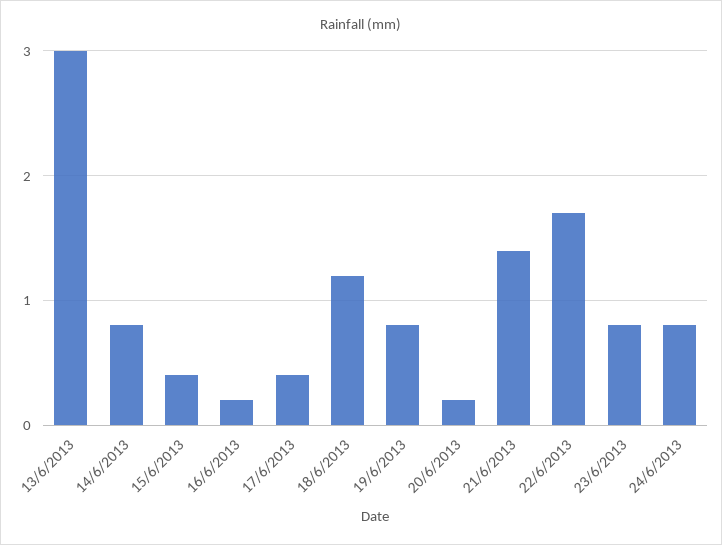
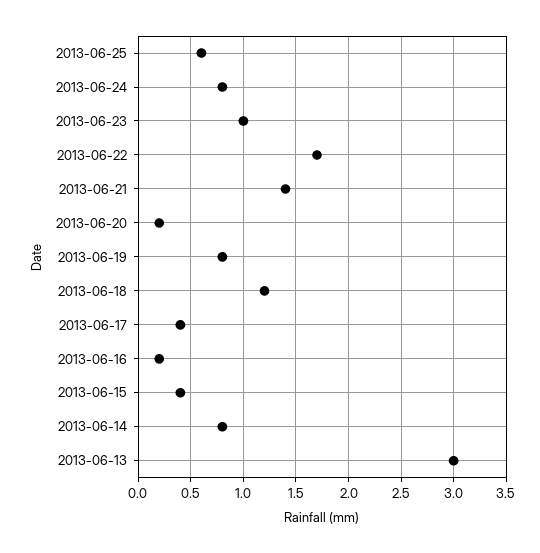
23/6/2013: 0.8 -> 1
2013-06-25: none -> 0.6

